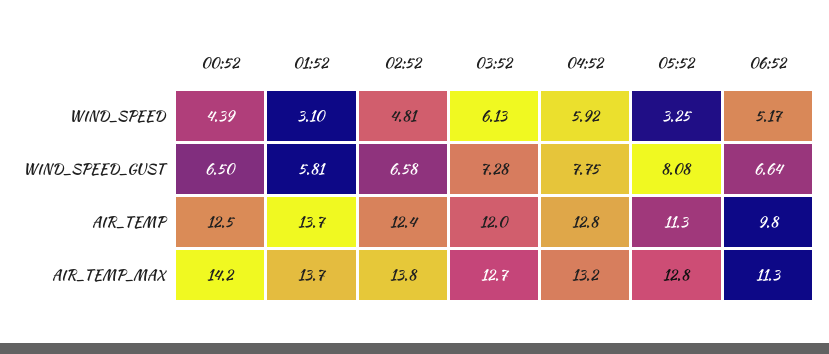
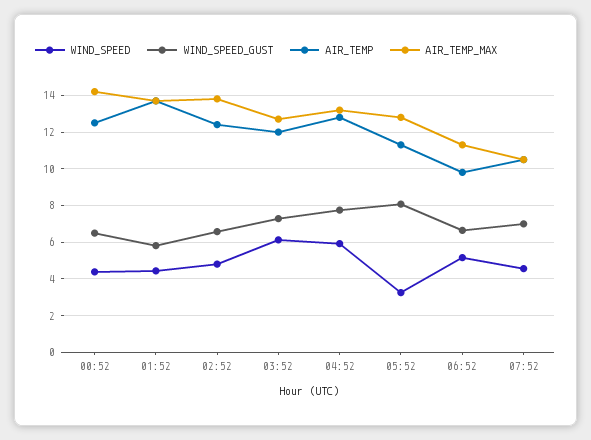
WIND_SPEED, 01:52: 3.1 -> 4.5
WIND_SPEED, 07:52: none -> 4.5
WIND_SPEED_GUST, 07:52: none -> 7
AIR_TEMP, 07:52: none -> 10.5
AIR_TEMP_MAX, 07:52: none -> 10.5

